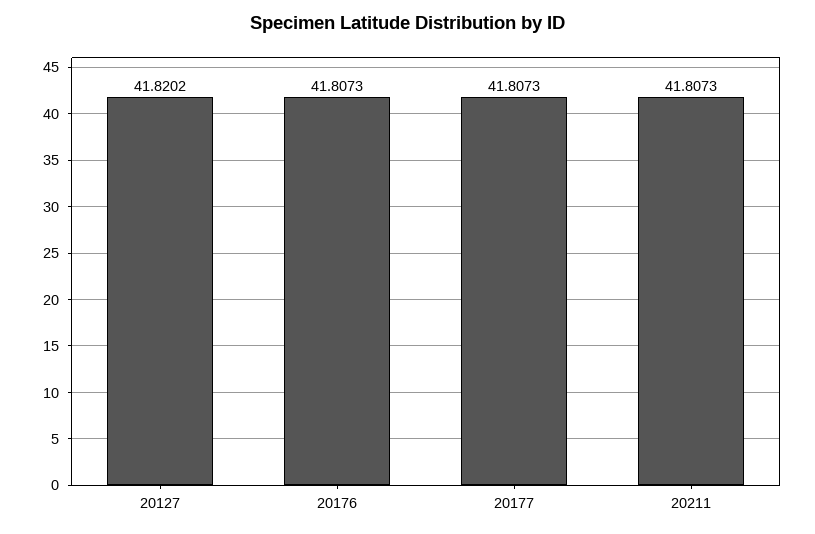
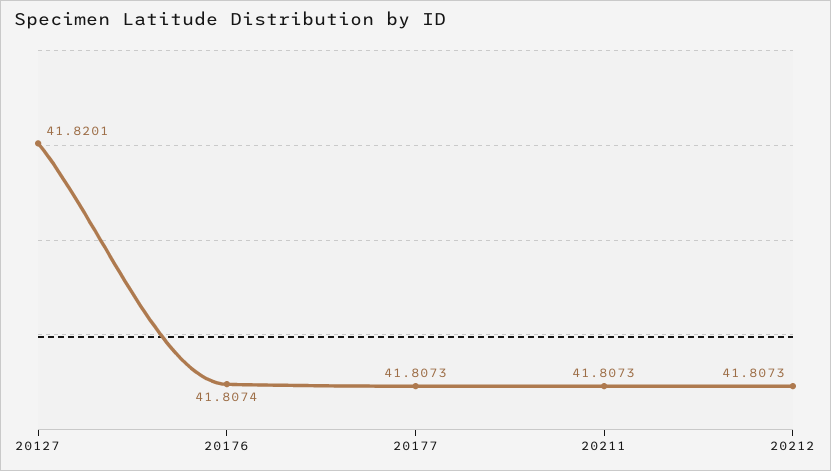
20127: 41.8202 -> 41.8201
20176: 41.8073 -> 41.8074
20212: none -> 41.8073

